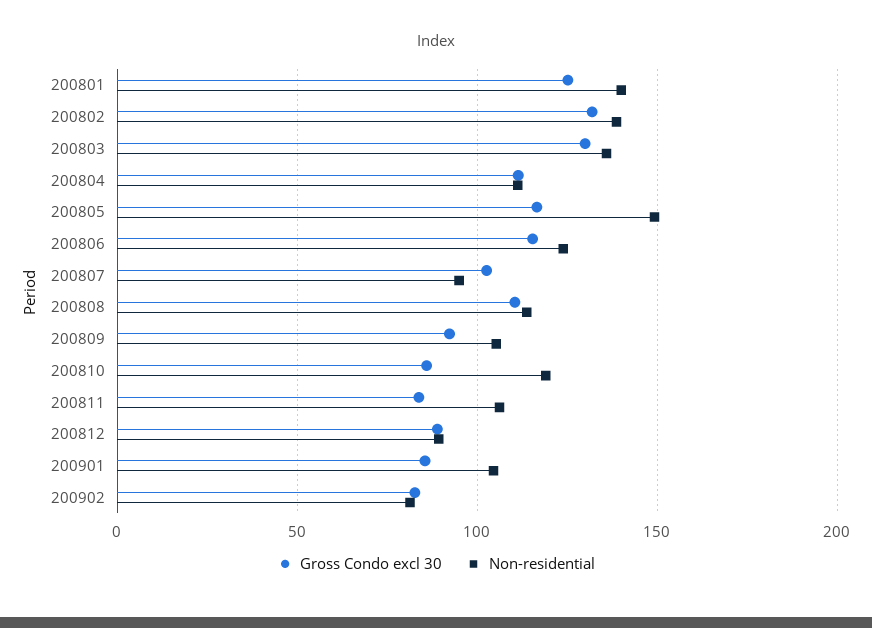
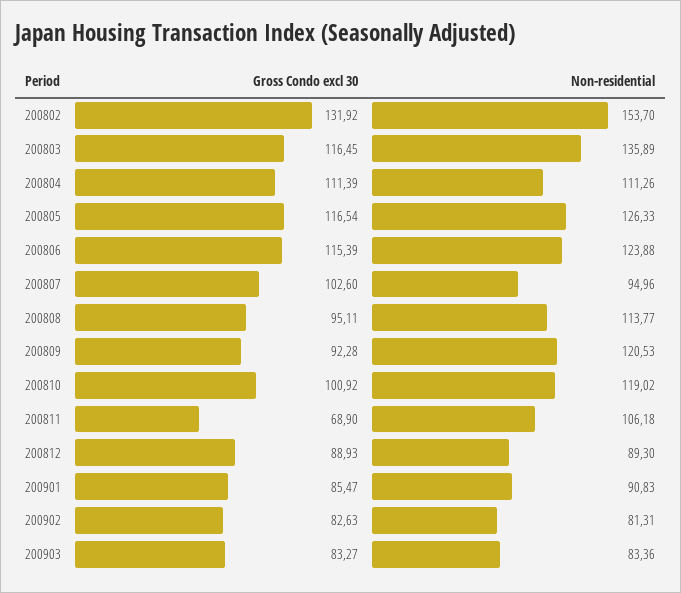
Gross Condo excl 30, 200801: 125 -> none
Non-residential, 200801: 140 -> none
Non-residential, 200802: 140 -> 153.7
Gross Condo excl 30, 200803: 130 -> 116.45
Non-residential, 200805: 150 -> 126.33
Gross Condo excl 30, 200808: 110 -> 95.11
Non-residential, 200809: 105 -> 120.53
Gross Condo excl 30, 200810: 85 -> 100.92
Gross Condo excl 30, 200811: 85 -> 68.9
Non-residential, 200901: 105 -> 90.83
Gross Condo excl 30, 200903: none -> 83.27
Non-residential, 200903: none -> 83.36

